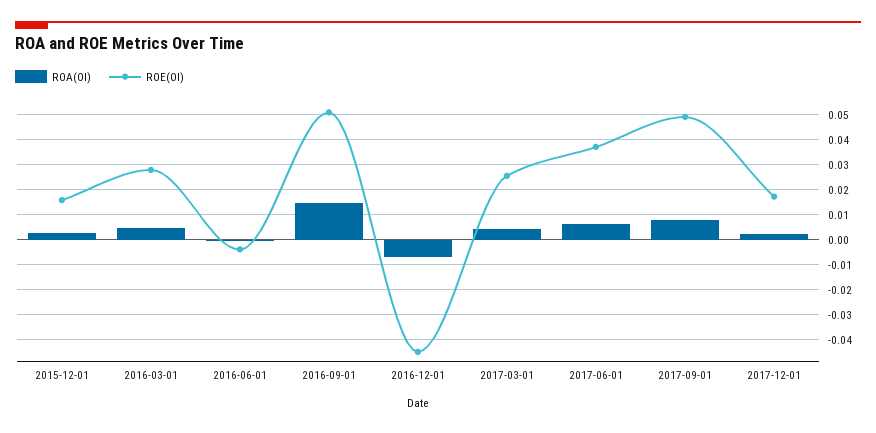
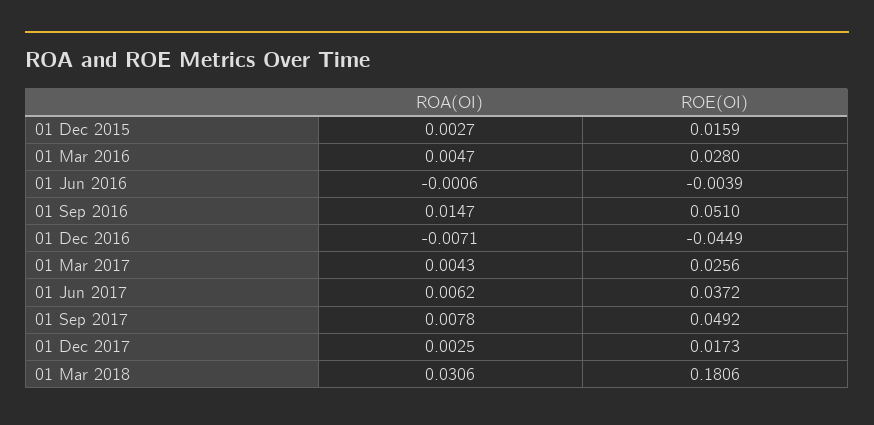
ROA(OI), 01 Mar 2018: none -> 0.0306
ROE(OI), 01 Mar 2018: none -> 0.1806

